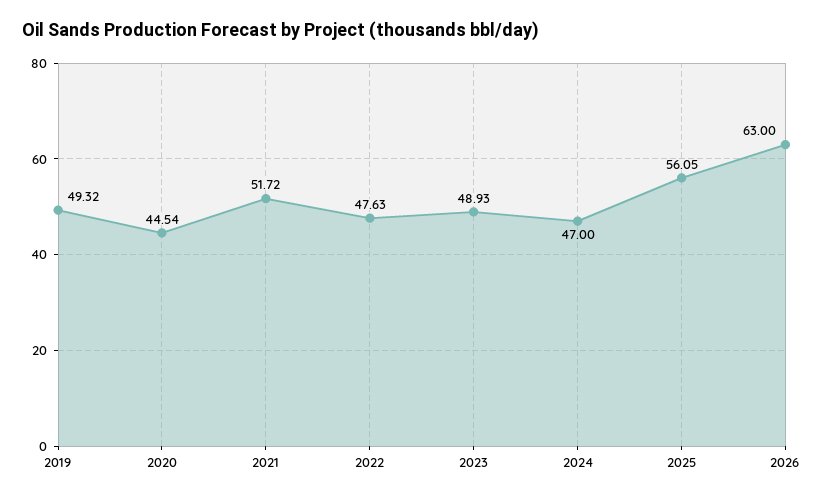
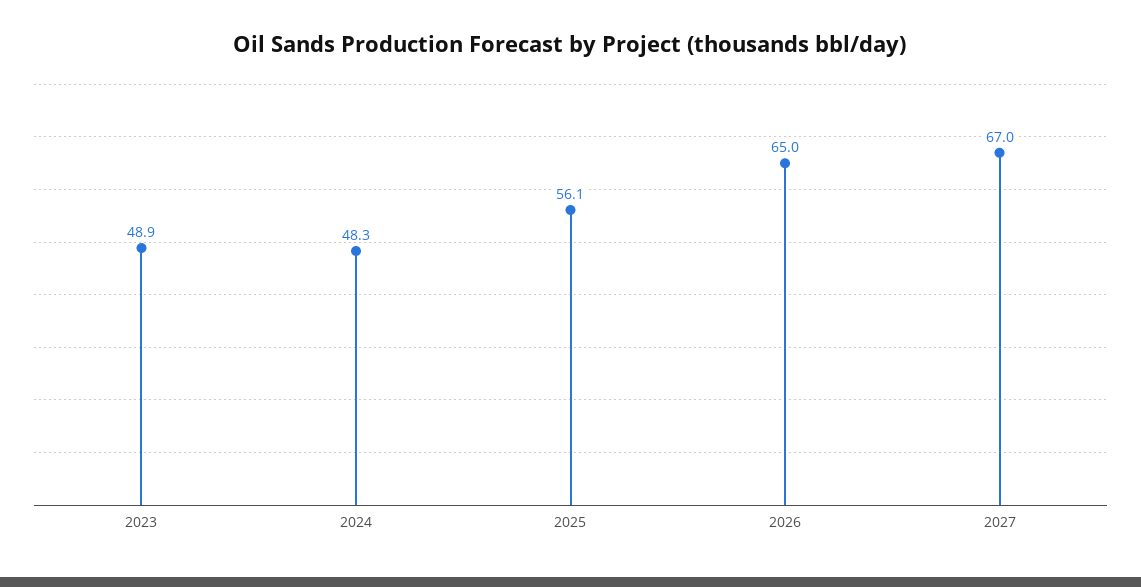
2019: 49.32 -> none
2020: 44.54 -> none
2021: 51.72 -> none
2022: 47.63 -> none
2024: 47 -> 48.3
2026: 63 -> 65
2027: none -> 67

